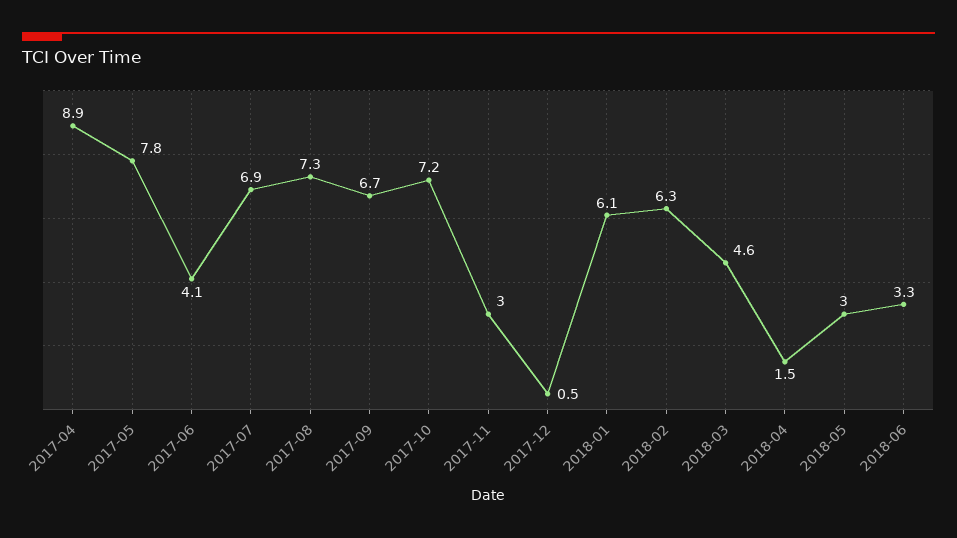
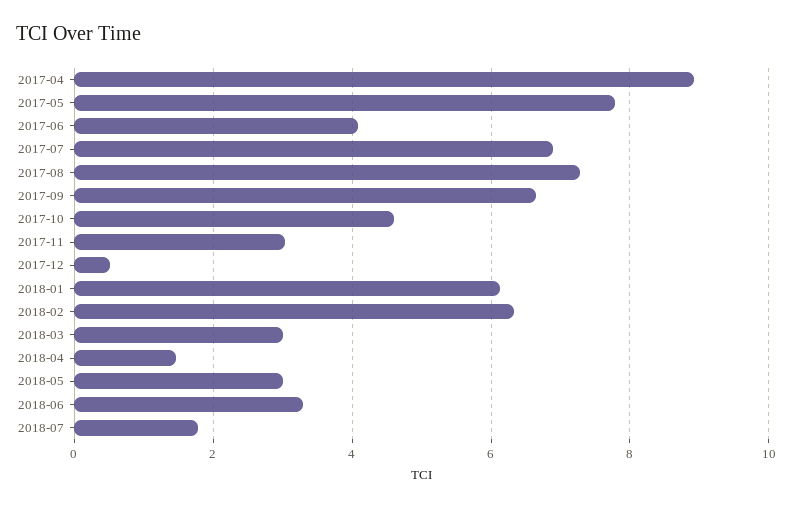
2017-10: 7.2 -> 4.6
2018-03: 4.6 -> 3
2018-07: none -> 1.8

